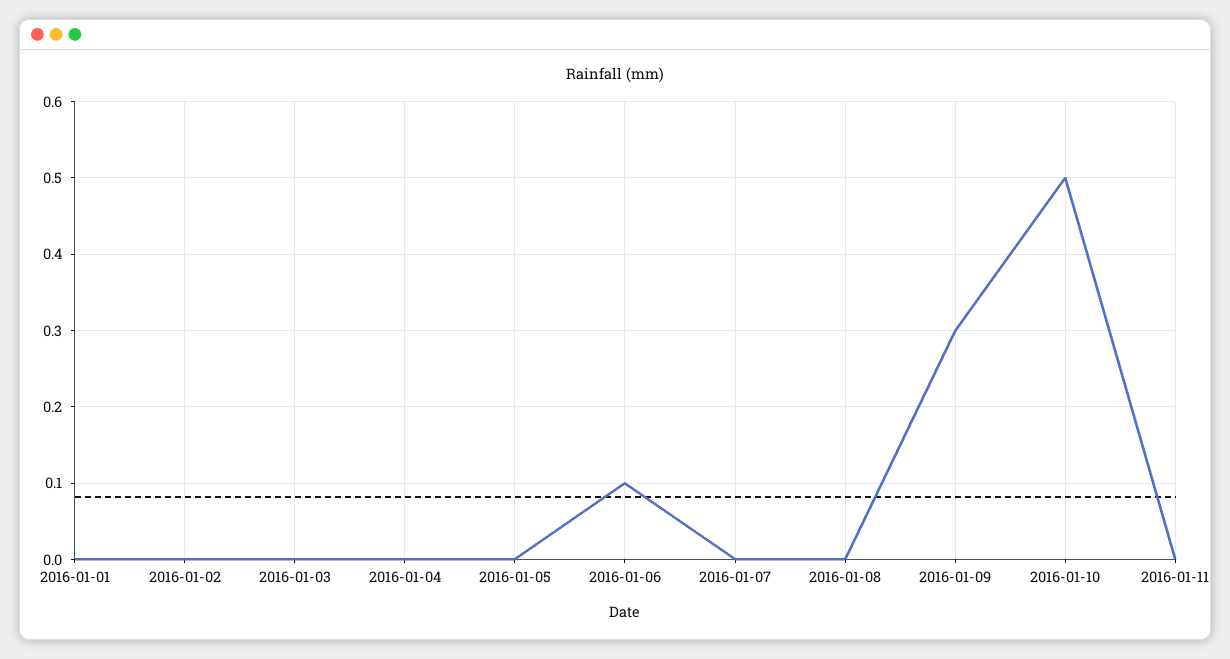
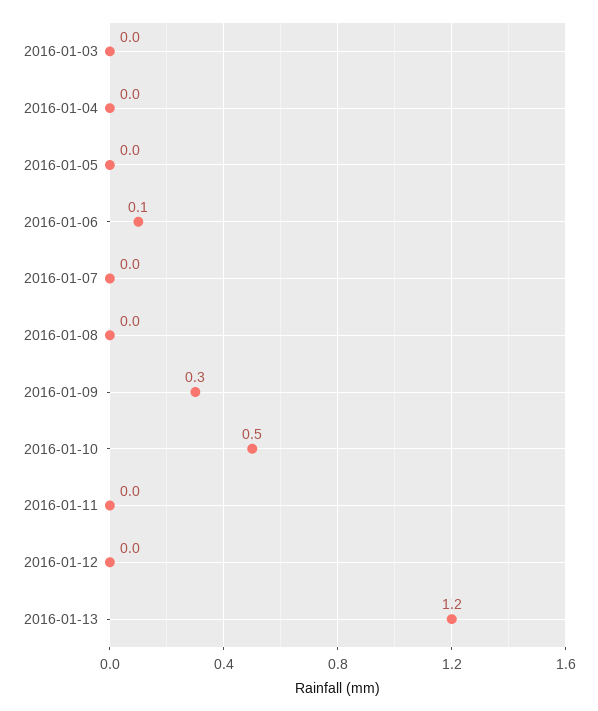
2016-01-01: 0 -> none
2016-01-02: 0 -> none
2016-01-12: none -> 0
2016-01-13: none -> 1.2

